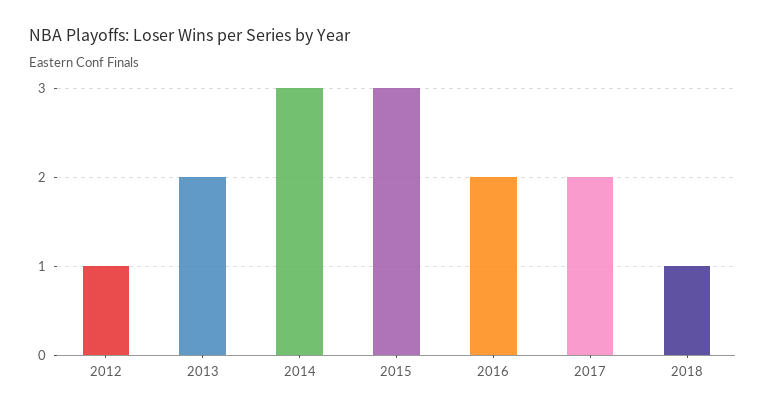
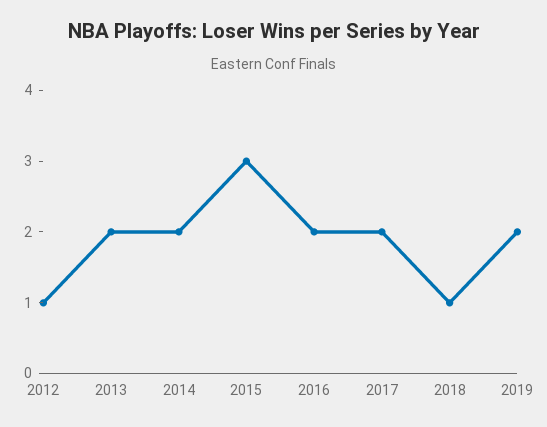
2014: 3 -> 2
2019: none -> 2

